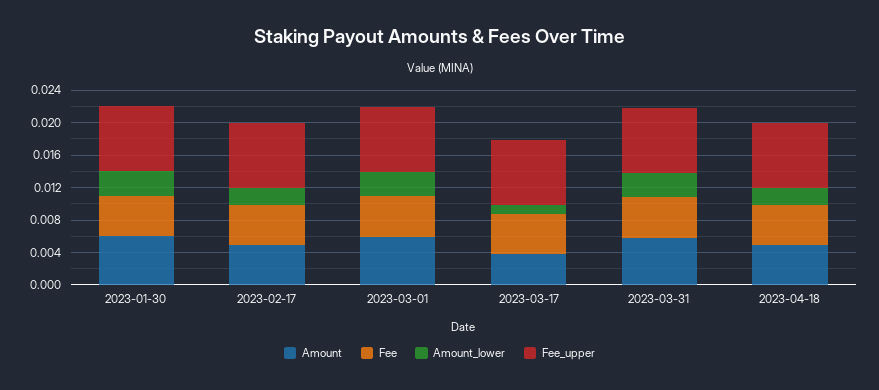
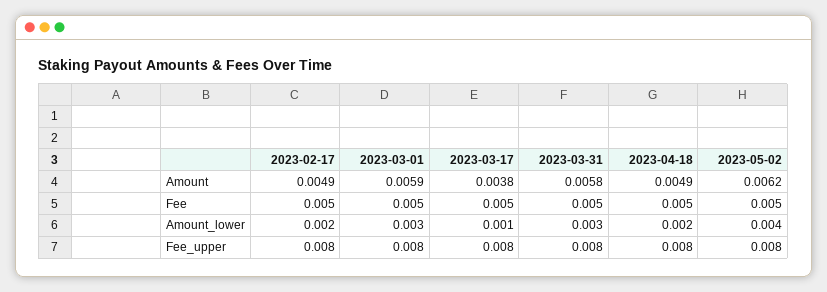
Amount, 2023-01-30: 0.006 -> none
Fee, 2023-01-30: 0.005 -> none
Amount_lower, 2023-01-30: 0.003 -> none
Fee_upper, 2023-01-30: 0.008 -> none
Amount, 2023-05-02: none -> 0.0062
Fee, 2023-05-02: none -> 0.005
Amount_lower, 2023-05-02: none -> 0.004
Fee_upper, 2023-05-02: none -> 0.008

